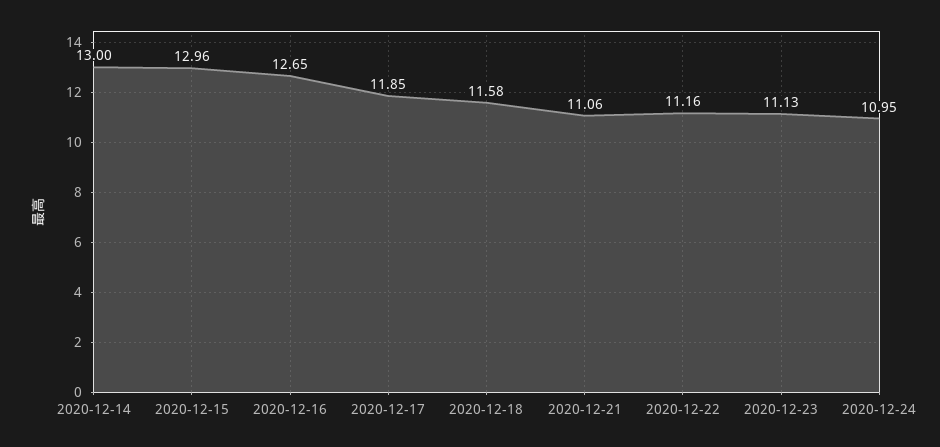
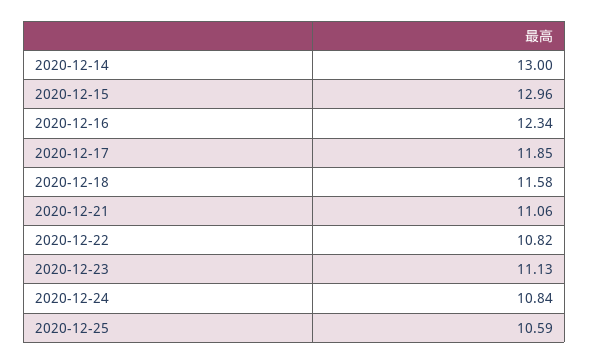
2020-12-16: 12.65 -> 12.34
2020-12-22: 11.16 -> 10.82
2020-12-24: 10.95 -> 10.84
2020-12-25: none -> 10.59

